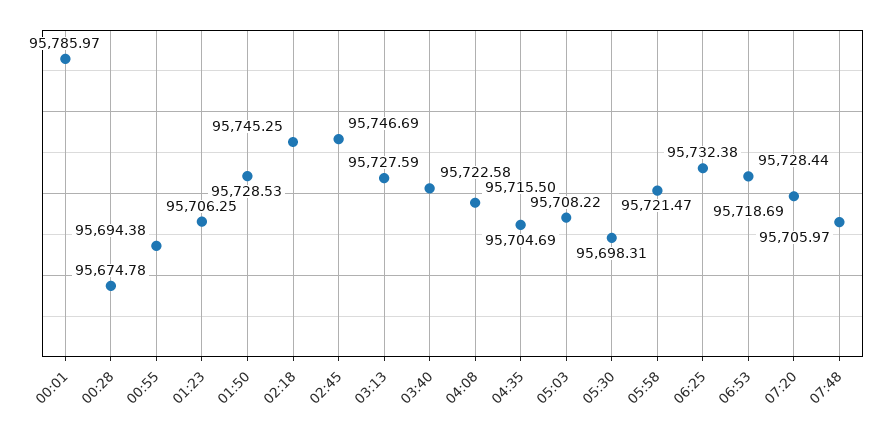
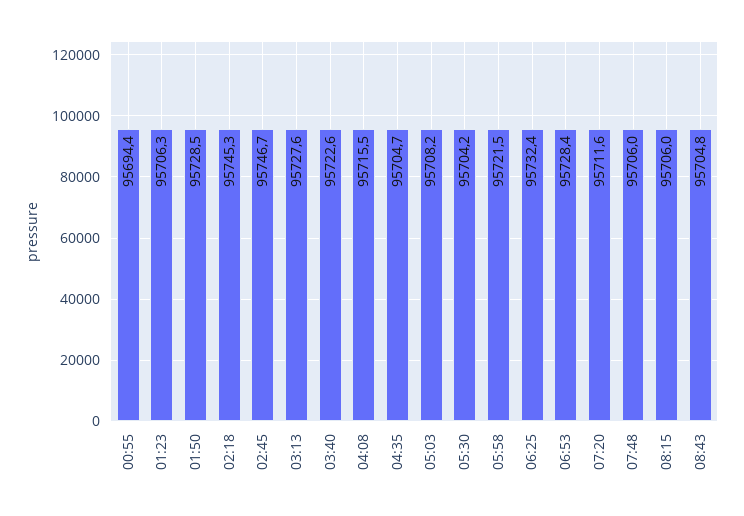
00:01: 95785.97 -> none
00:28: 95674.78 -> none
05:30: 95698.31 -> 95704.2
07:20: 95718.69 -> 95711.6
08:15: none -> 95706
08:43: none -> 95704.8

